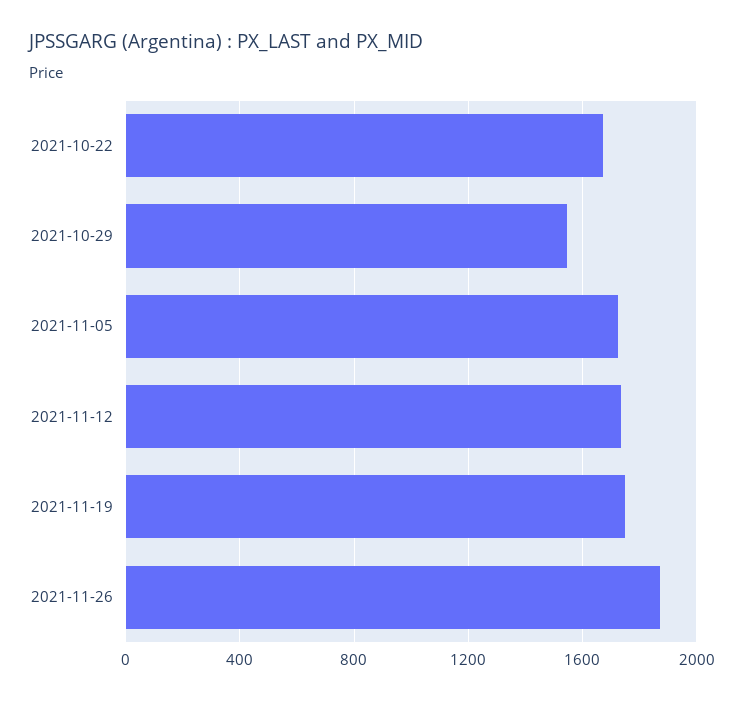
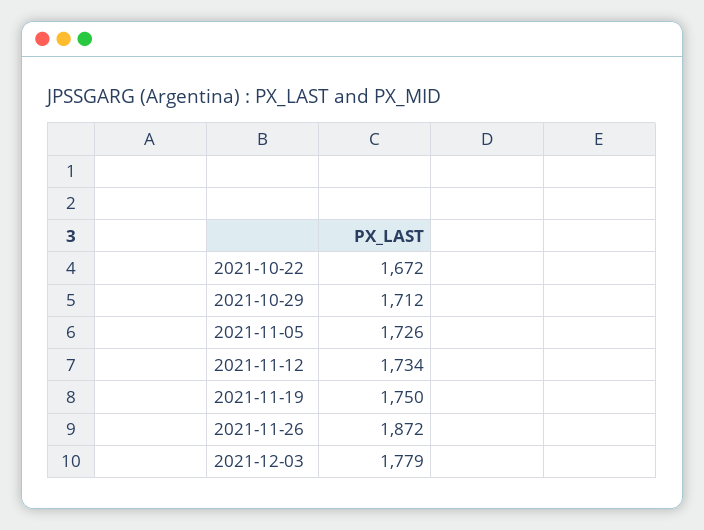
2021-10-29: 1550 -> 1712
2021-12-03: none -> 1779

